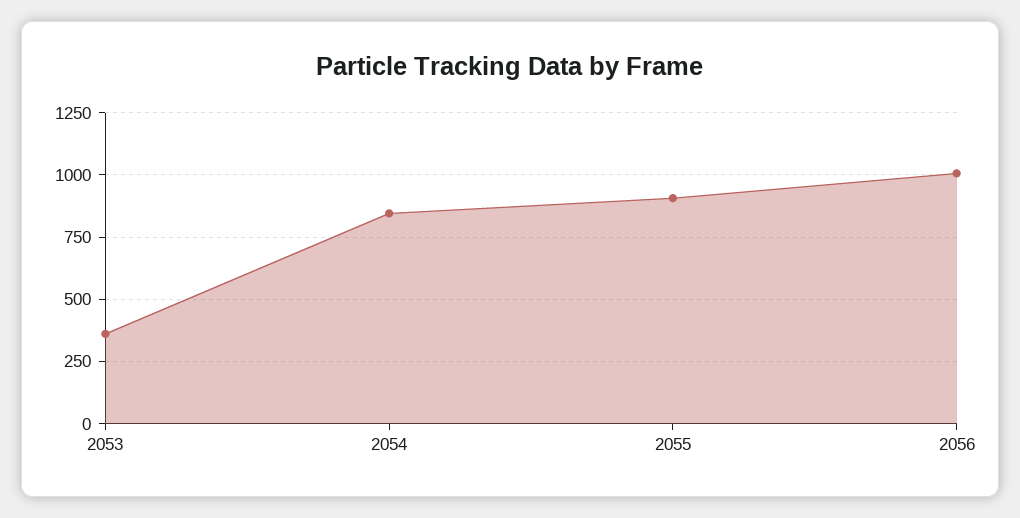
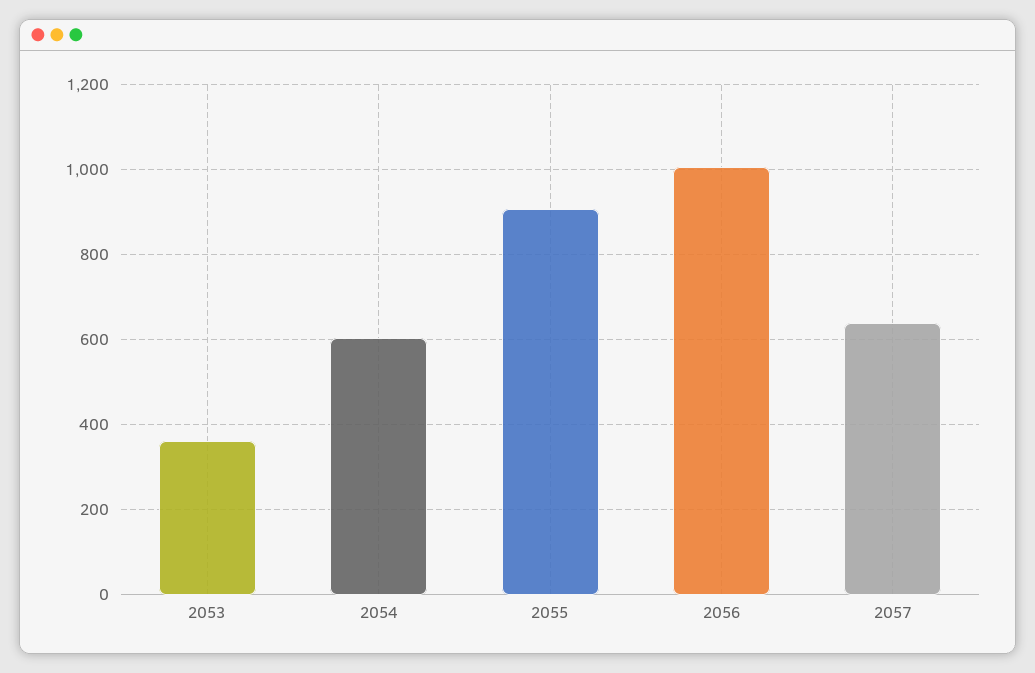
2054: 850 -> 600
2057: none -> 640

